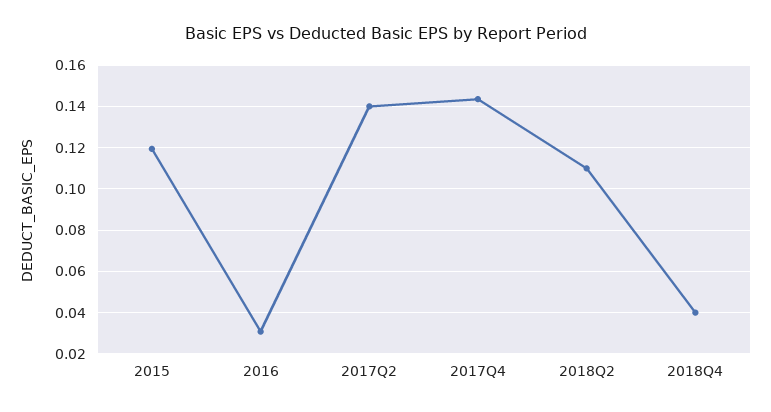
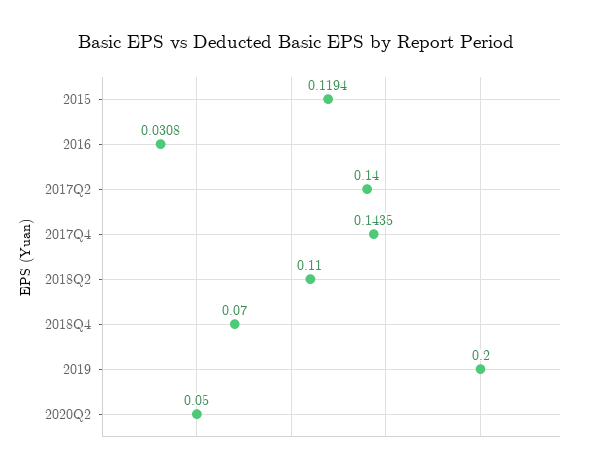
2018Q4: 0.04 -> 0.07
2019: none -> 0.2
2020Q2: none -> 0.05

